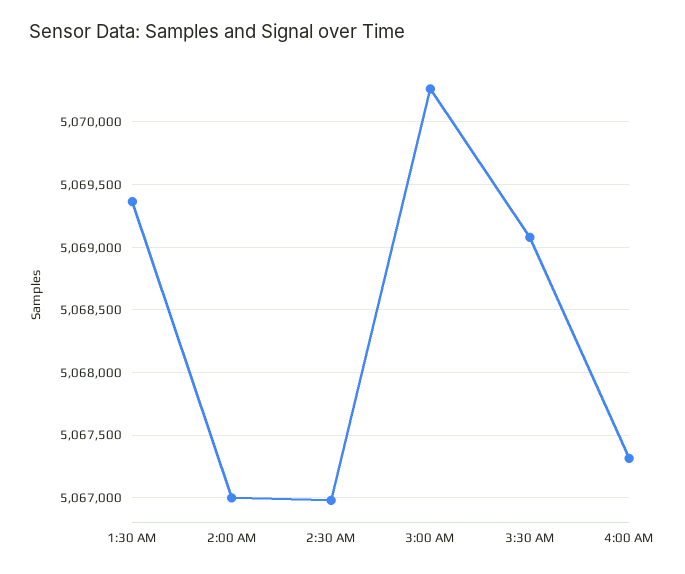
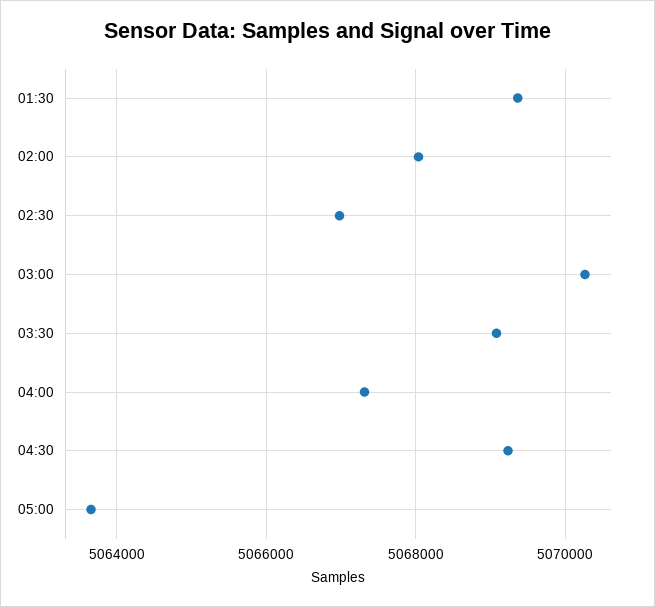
2:00 AM: 5067000 -> 5068000
04:30: none -> 5069200
05:00: none -> 5063600

